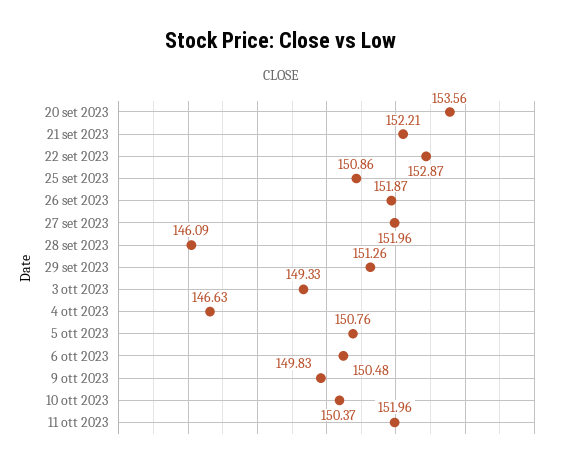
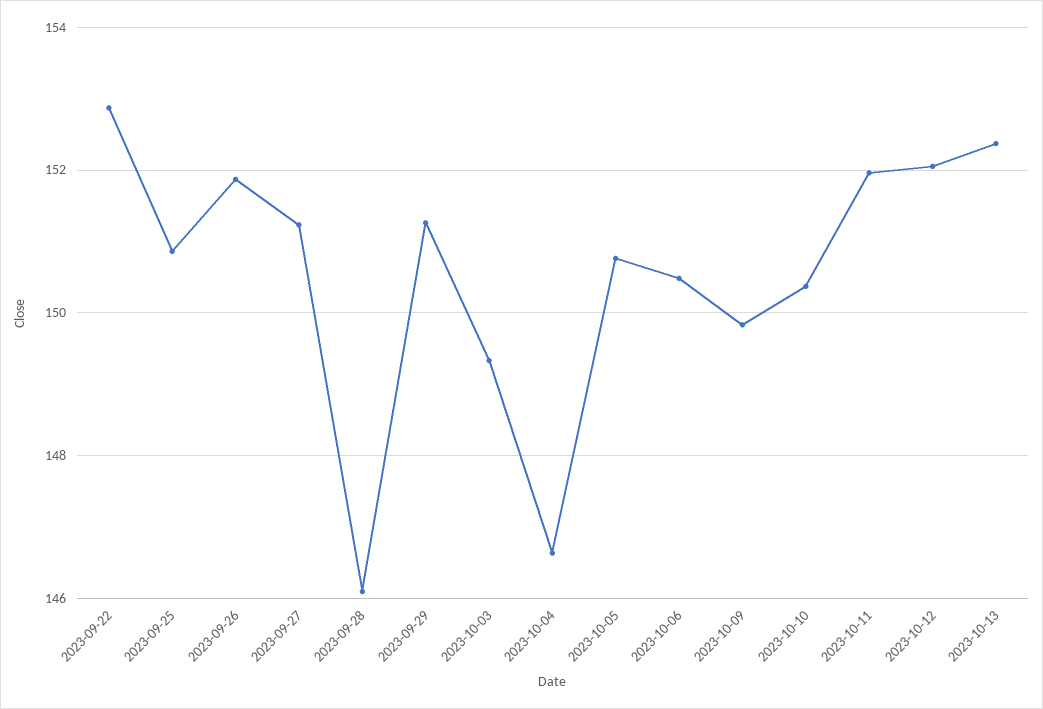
20 set 2023: 153.56 -> none
21 set 2023: 152.21 -> none
27 set 2023: 151.96 -> 151.2
2023-10-12: none -> 152
2023-10-13: none -> 152.4

